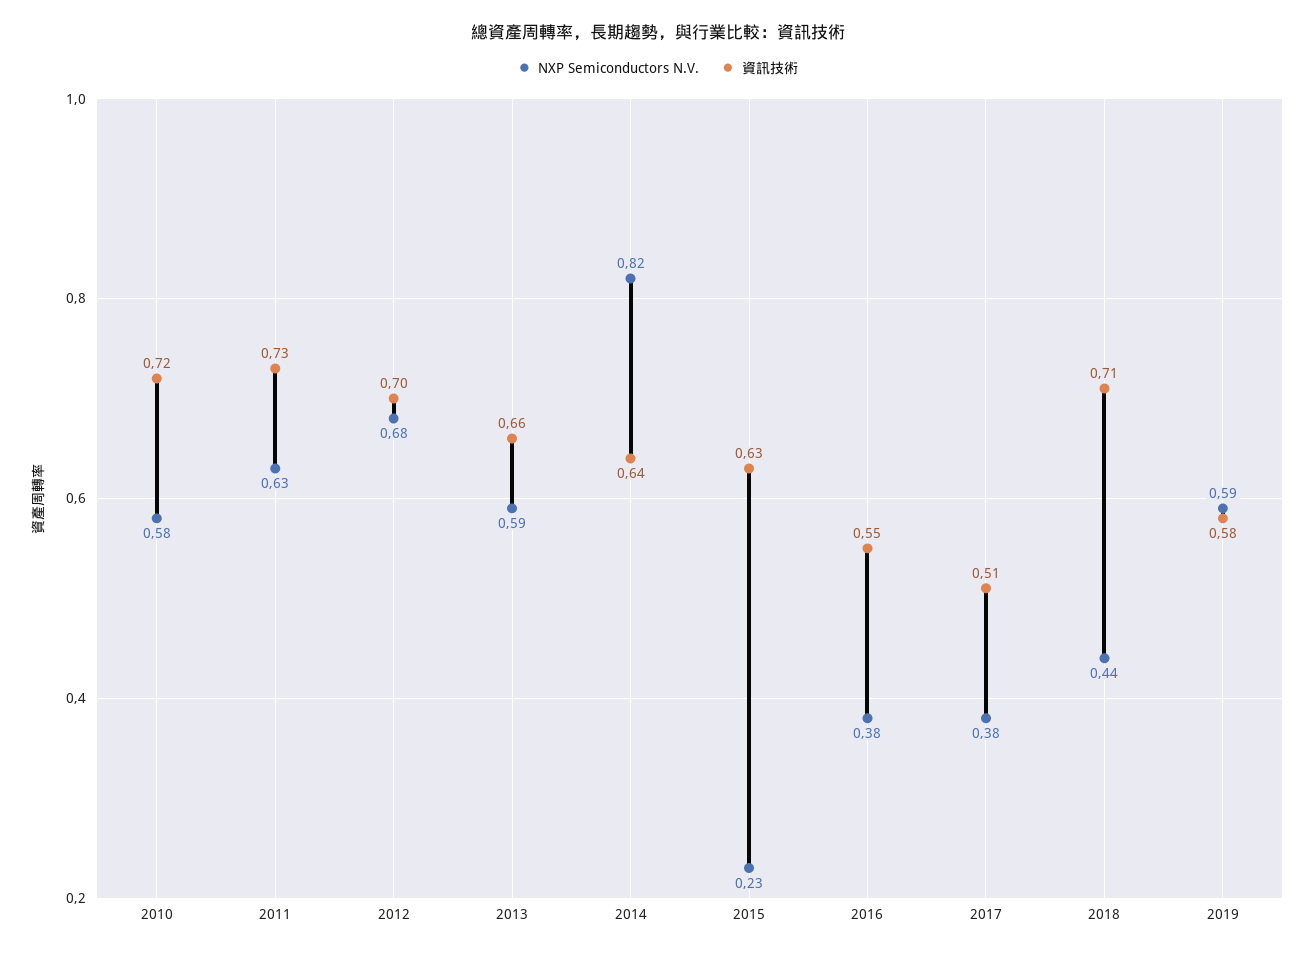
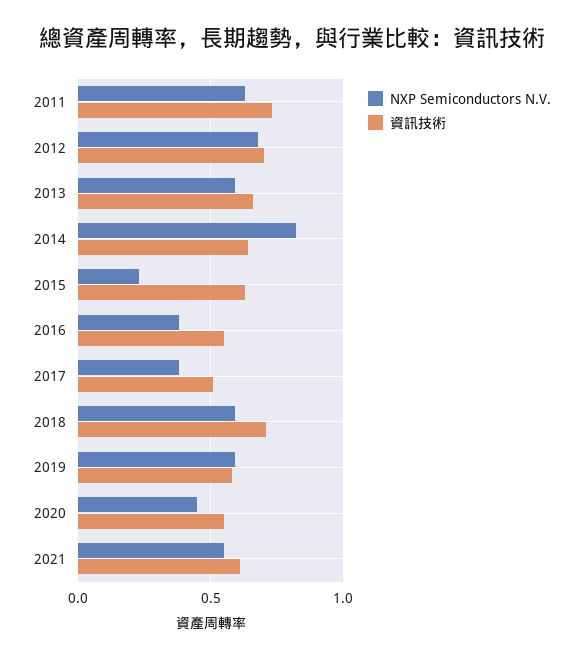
NXP Semiconductors N.V., 2010: 0.58 -> none
資訊技術, 2010: 0.72 -> none
NXP Semiconductors N.V., 2018: 0.44 -> 0.6
NXP Semiconductors N.V., 2020: none -> 0.45
資訊技術, 2020: none -> 0.55
NXP Semiconductors N.V., 2021: none -> 0.55
資訊技術, 2021: none -> 0.6

